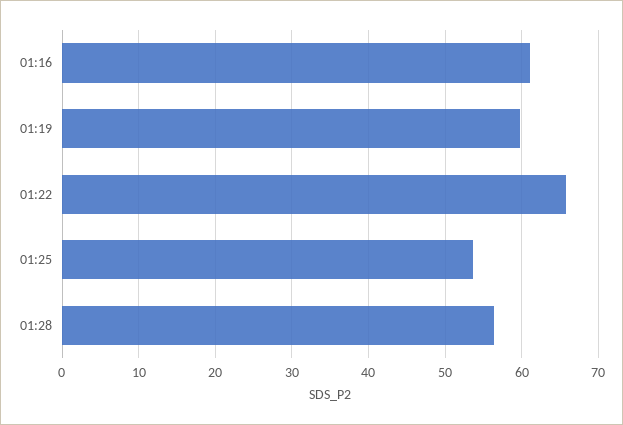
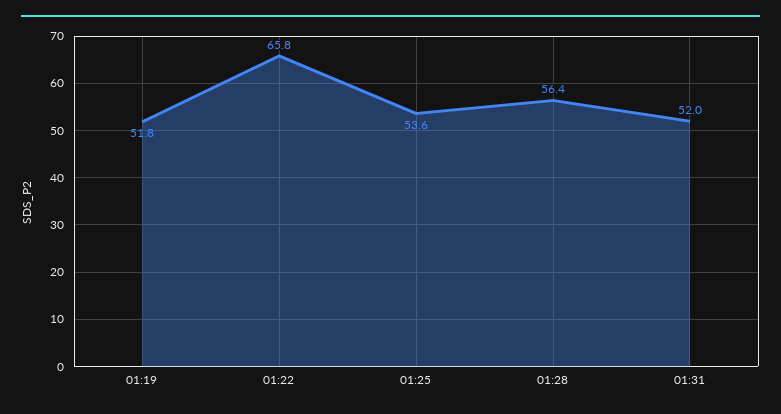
01:16: 61 -> none
01:19: 60 -> 51.8
01:31: none -> 52

